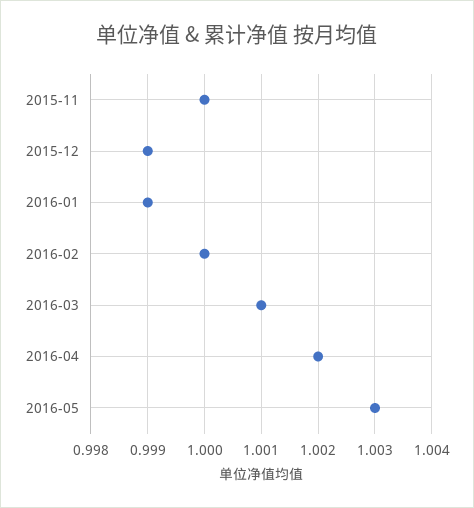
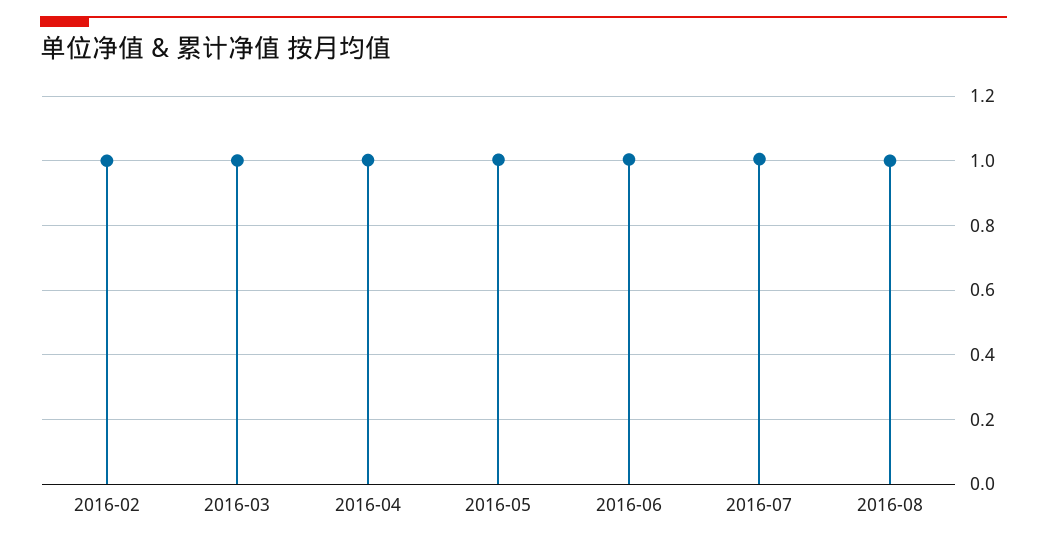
2015-11: 1 -> none
2015-12: 0.999 -> none
2016-01: 0.999 -> none
2016-06: none -> 1
2016-07: none -> 1
2016-08: none -> 1

